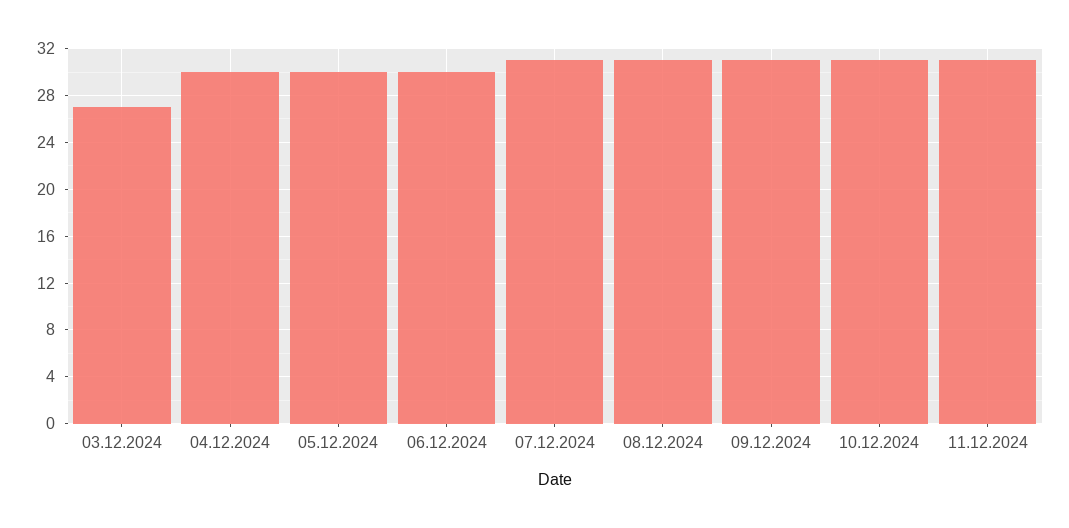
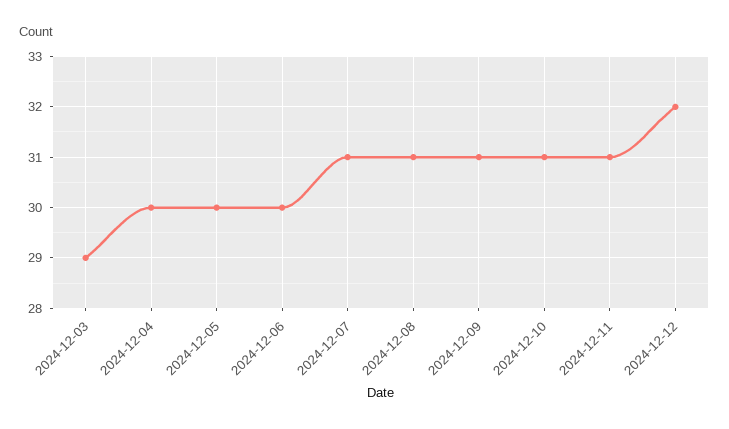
03.12.2024: 27 -> 29
2024-12-12: none -> 32

